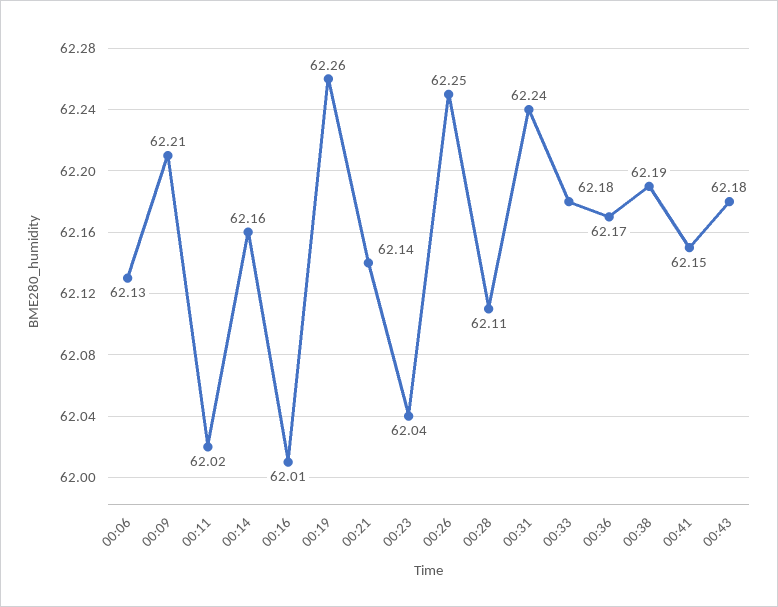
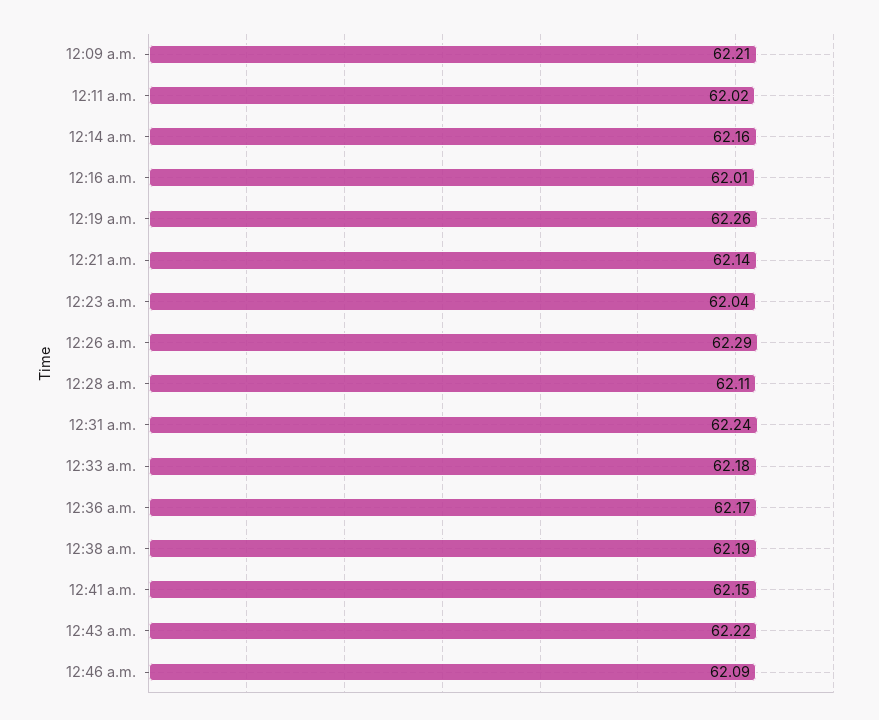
00:06: 62.13 -> none
00:26: 62.25 -> 62.29
00:43: 62.18 -> 62.22
12:46 a.m.: none -> 62.09

